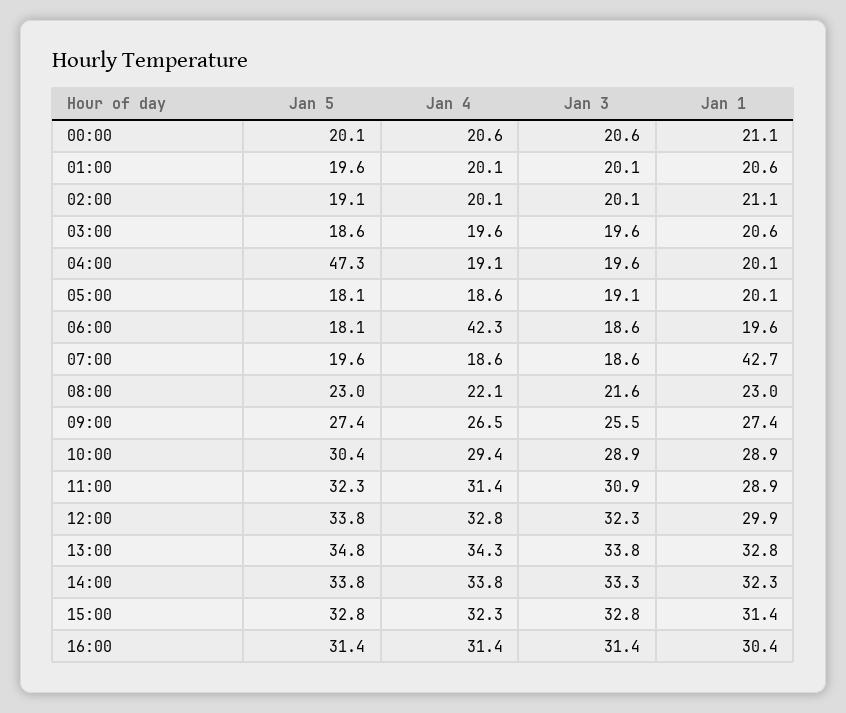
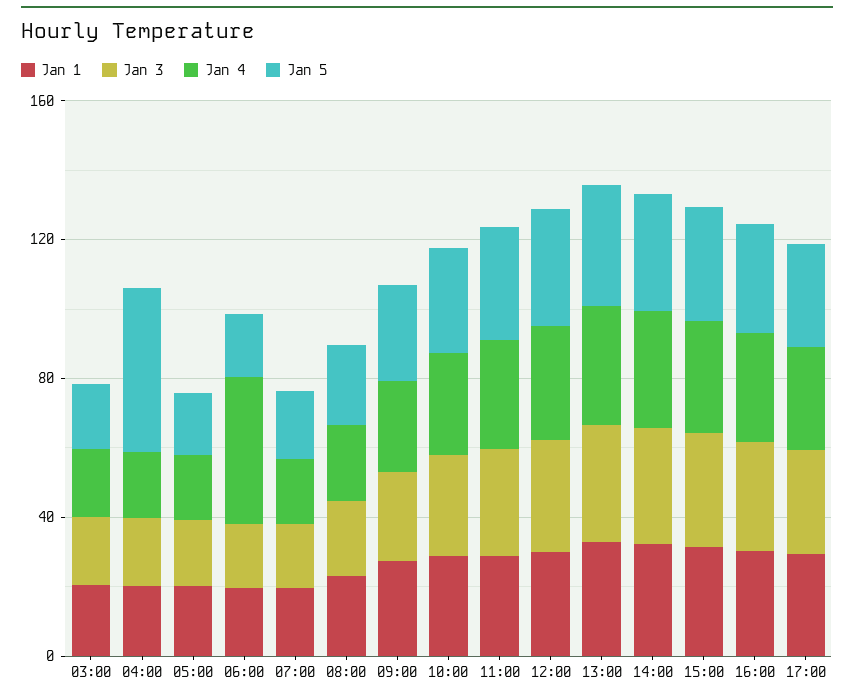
Jan 5, 00:00: 20.1 -> none
Jan 4, 00:00: 20.6 -> none
Jan 3, 00:00: 20.6 -> none
Jan 1, 00:00: 21.1 -> none
Jan 5, 01:00: 19.6 -> none
Jan 4, 01:00: 20.1 -> none
Jan 3, 01:00: 20.1 -> none
Jan 1, 01:00: 20.6 -> none
Jan 5, 02:00: 19.1 -> none
Jan 4, 02:00: 20.1 -> none
Jan 3, 02:00: 20.1 -> none
Jan 1, 02:00: 21.1 -> none
Jan 1, 07:00: 42.7 -> 20
Jan 1, 17:00: none -> 30
Jan 3, 17:00: none -> 30
Jan 4, 17:00: none -> 30
Jan 5, 17:00: none -> 30

